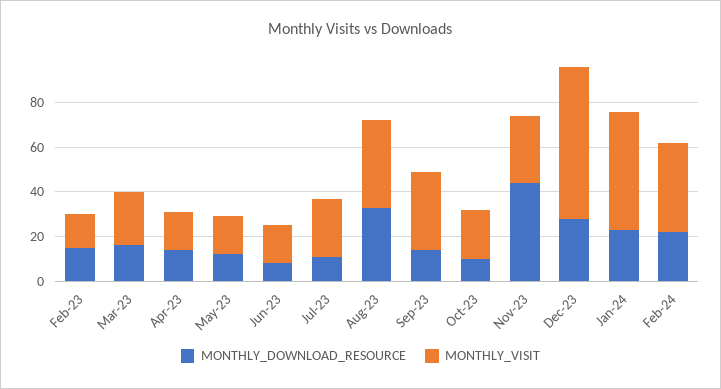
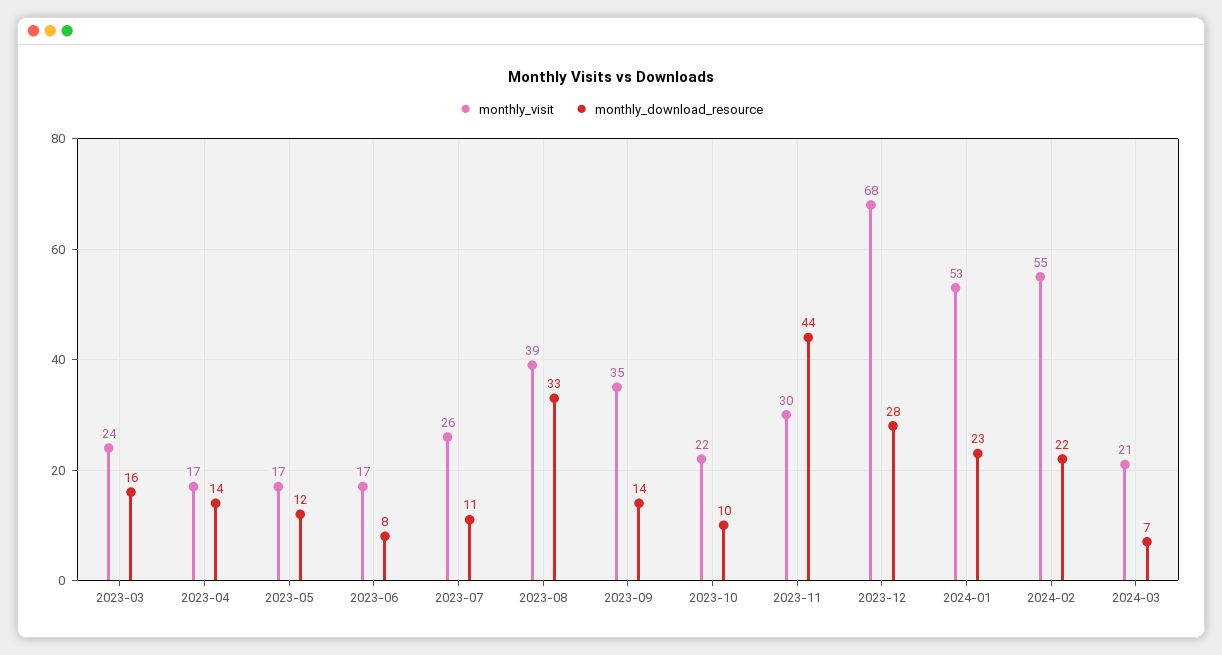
MONTHLY_DOWNLOAD_RESOURCE, Feb-23: 15 -> none
MONTHLY_VISIT, Feb-23: 15 -> none
MONTHLY_VISIT, Feb-24: 40 -> 55
MONTHLY_VISIT, 2024-03: none -> 21
MONTHLY_DOWNLOAD_RESOURCE, 2024-03: none -> 7

